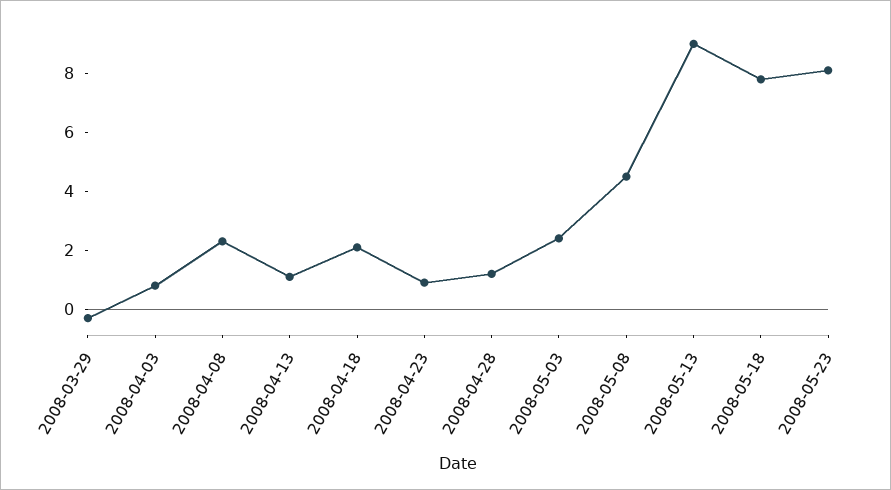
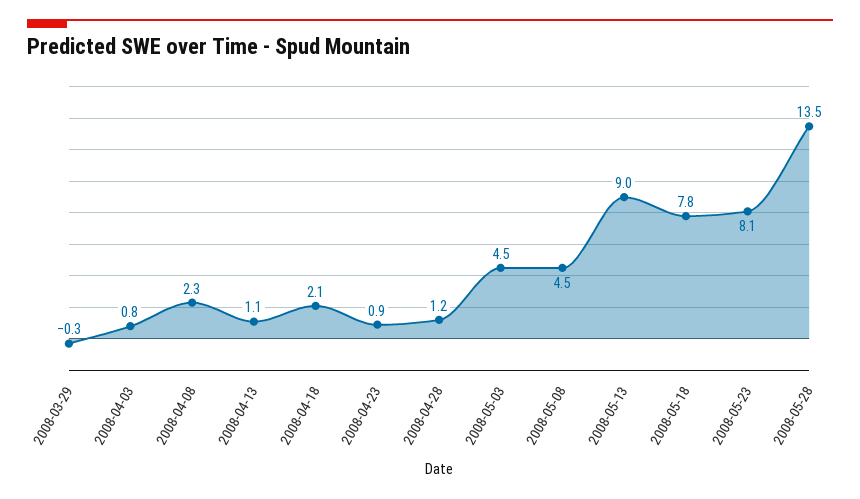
2008-05-03: 2.5 -> 4.5
2008-05-28: none -> 13.5

